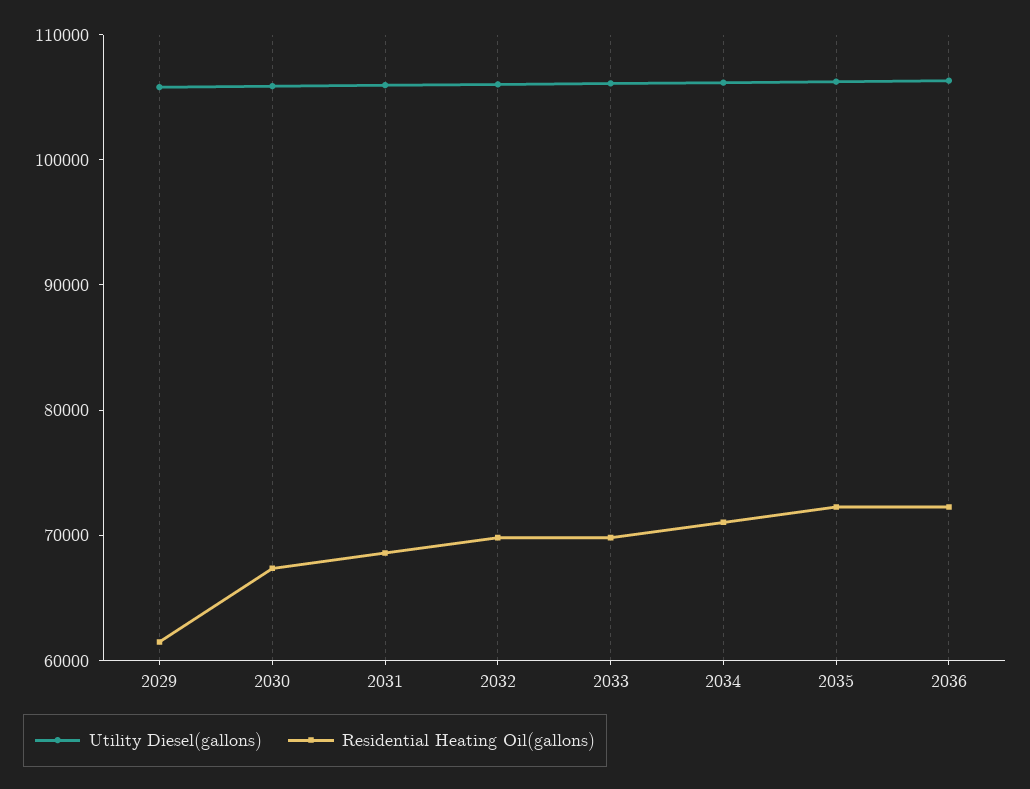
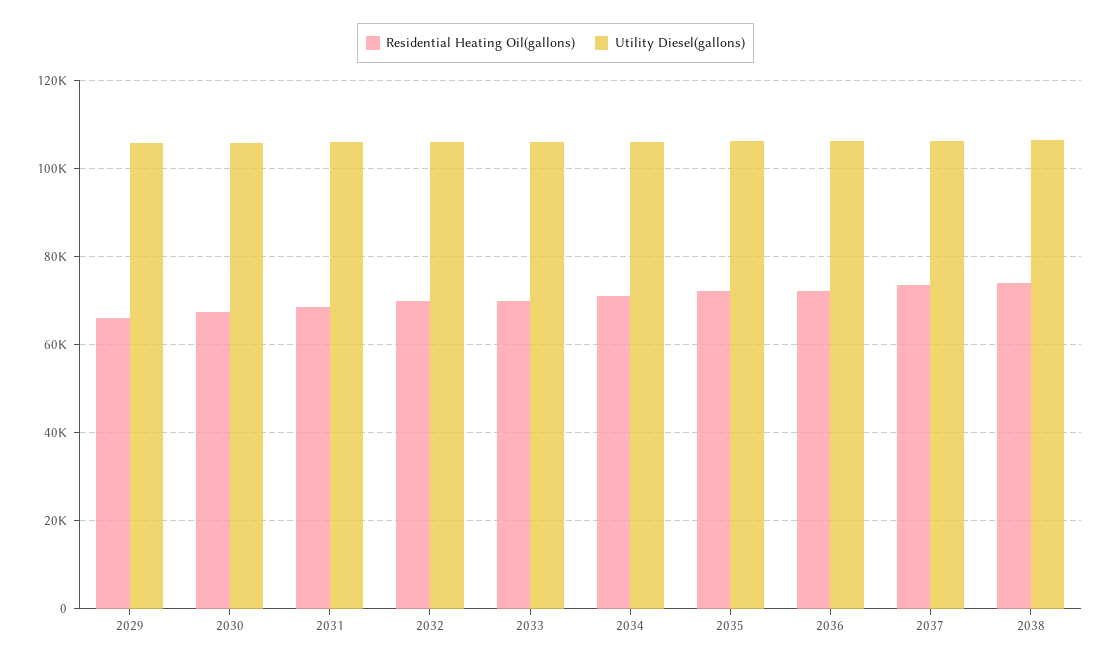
Residential Heating Oil(gallons), 2029: 62000 -> 66000
Residential Heating Oil(gallons), 2037: none -> 74000
Utility Diesel(gallons), 2037: none -> 106000
Residential Heating Oil(gallons), 2038: none -> 74000
Utility Diesel(gallons), 2038: none -> 106000

